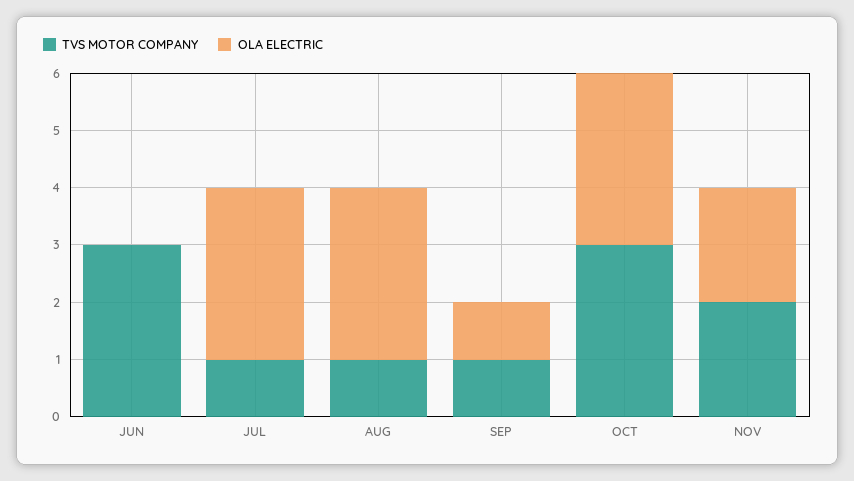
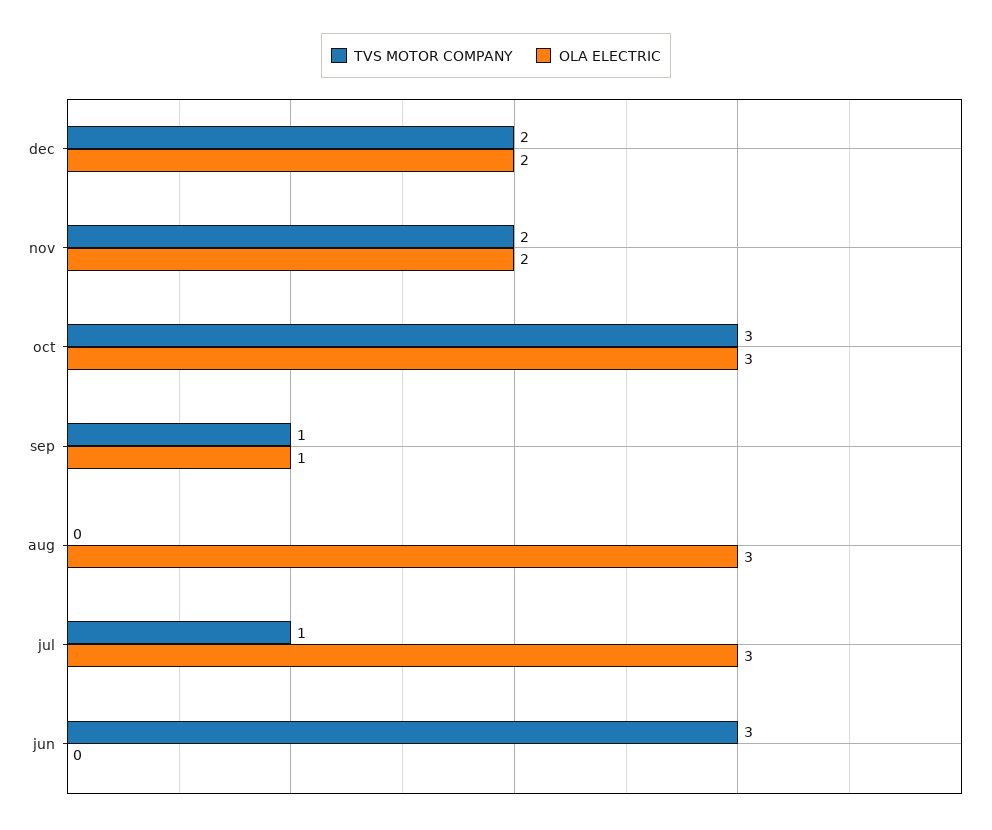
TVS MOTOR COMPANY, AUG: 1 -> 0
TVS MOTOR COMPANY, dec: none -> 2
OLA ELECTRIC, dec: none -> 2

